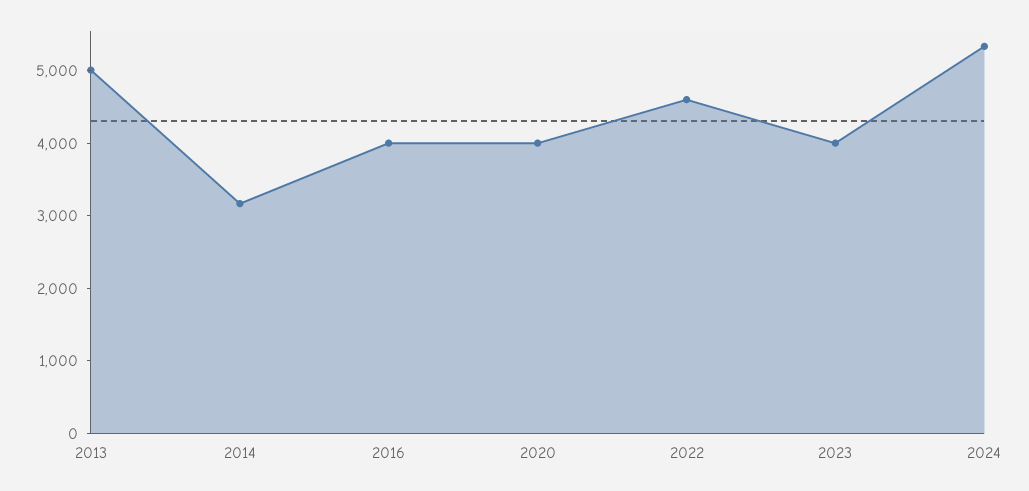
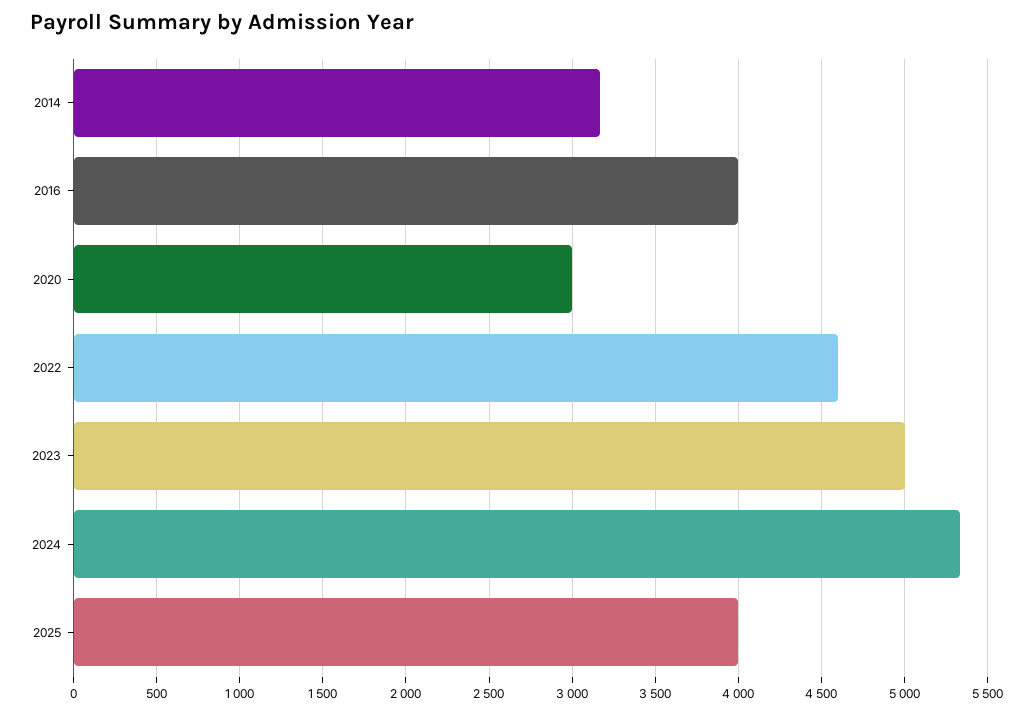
2013: 5000 -> none
2020: 4000 -> 3000
2023: 4000 -> 5000
2025: none -> 4000

